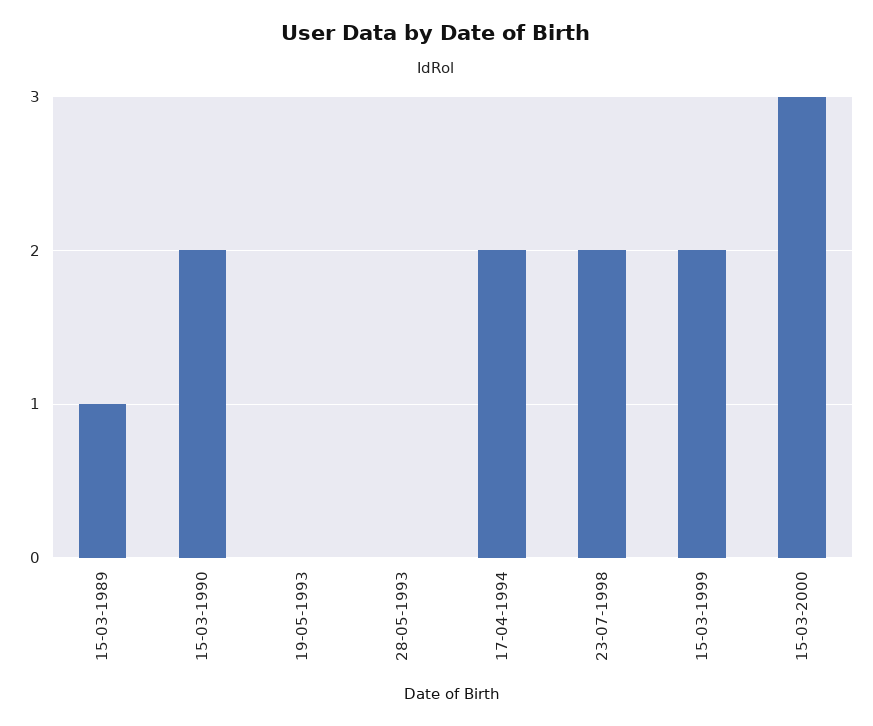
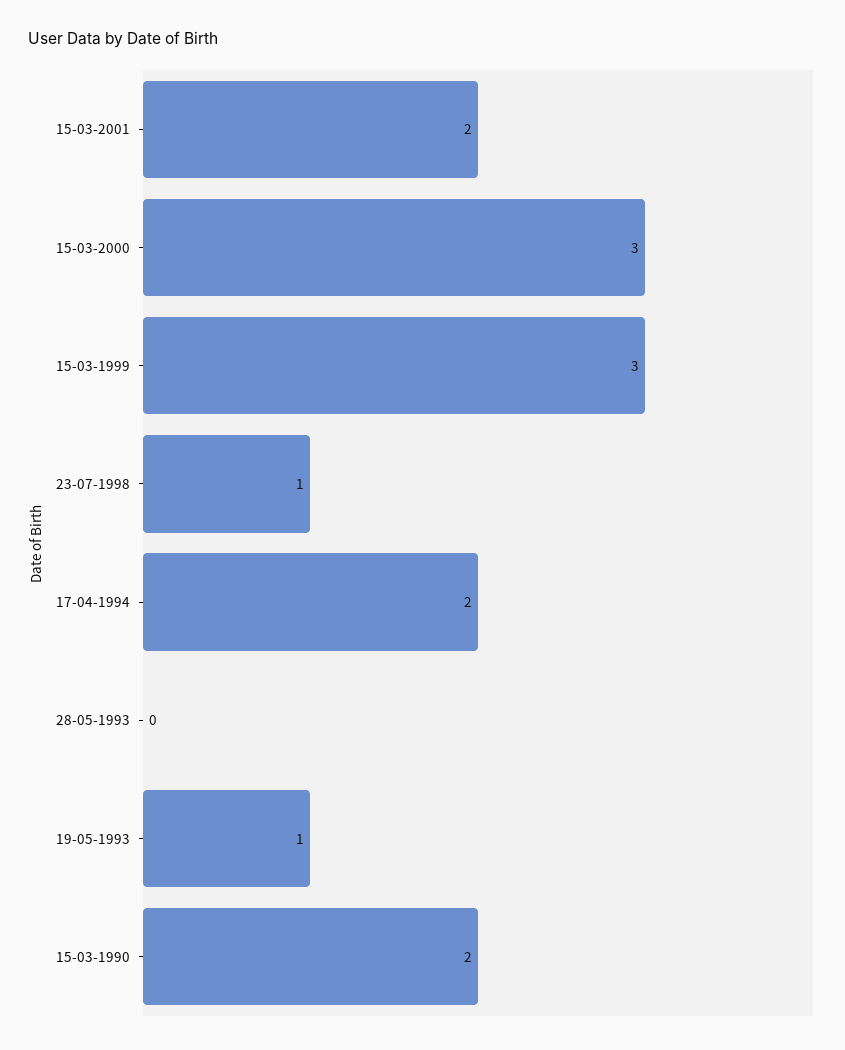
15-03-1989: 1 -> none
19-05-1993: 0 -> 1
23-07-1998: 2 -> 1
15-03-1999: 2 -> 3
15-03-2001: none -> 2

